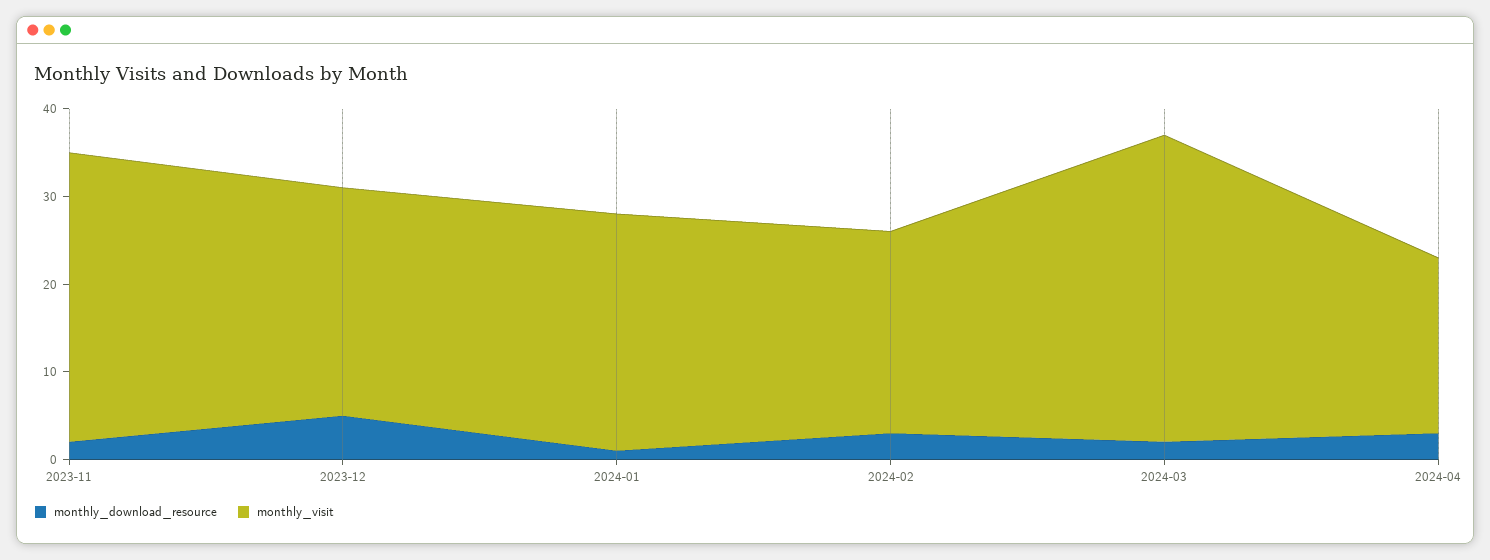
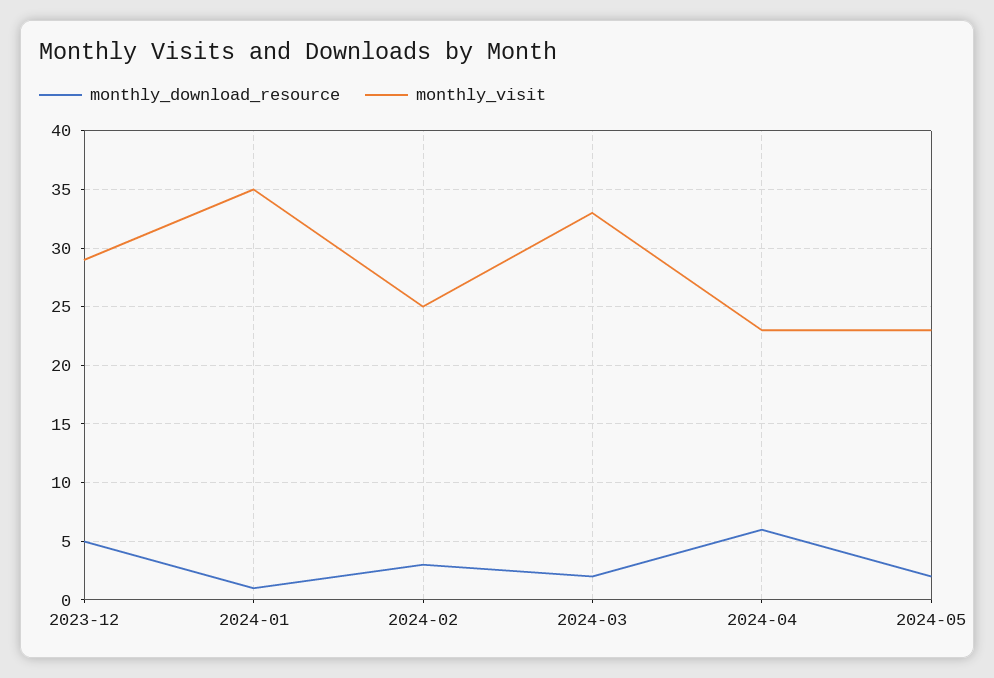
monthly_download_resource, 2023-11: 2 -> none
monthly_visit, 2023-11: 33 -> none
monthly_visit, 2023-12: 26 -> 29
monthly_visit, 2024-01: 27 -> 35
monthly_visit, 2024-02: 23 -> 25
monthly_visit, 2024-03: 35 -> 33
monthly_download_resource, 2024-04: 3 -> 6
monthly_visit, 2024-04: 20 -> 23
monthly_download_resource, 2024-05: none -> 2
monthly_visit, 2024-05: none -> 23

